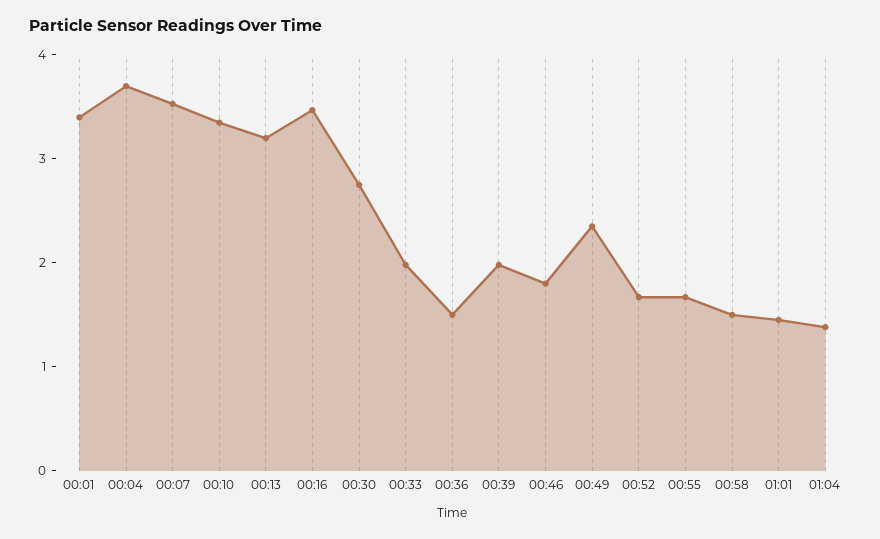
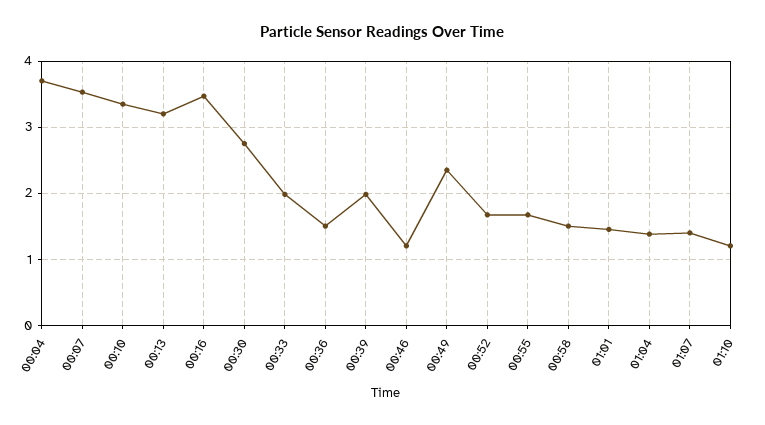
00:01: 3.4 -> none
00:46: 1.8 -> 1.2
01:07: none -> 1.4
01:10: none -> 1.2

